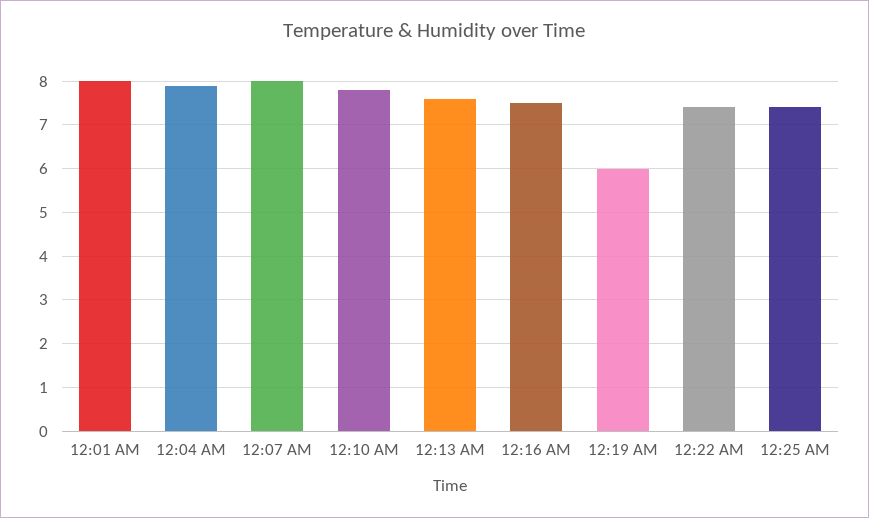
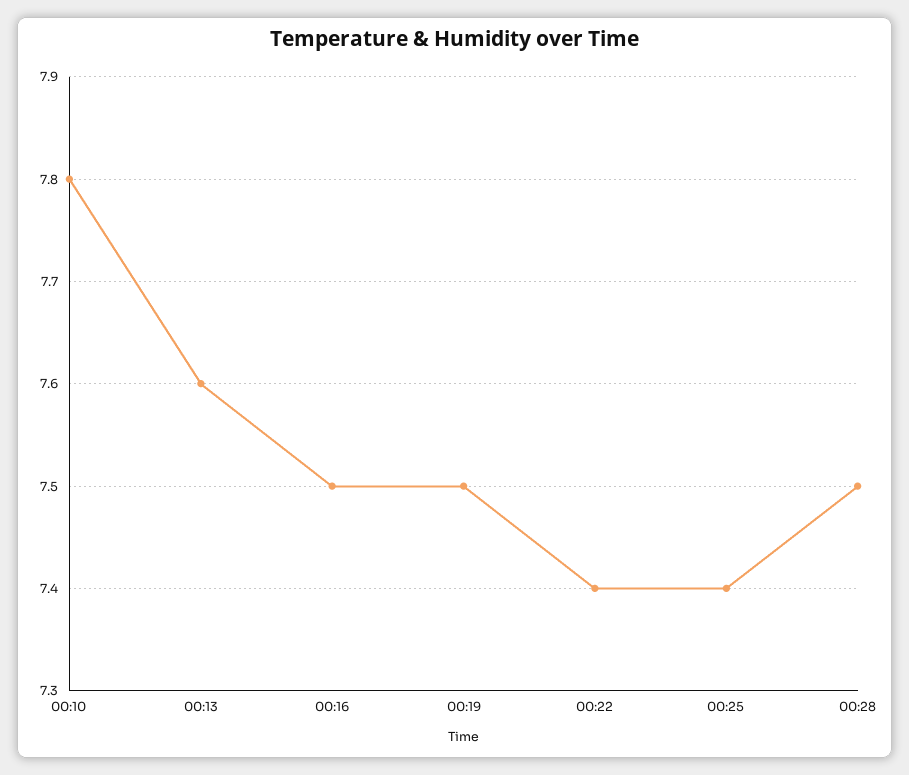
12:01 AM: 8 -> none
12:04 AM: 8 -> none
12:07 AM: 8 -> none
12:19 AM: 6 -> 7.5
00:28: none -> 7.5

